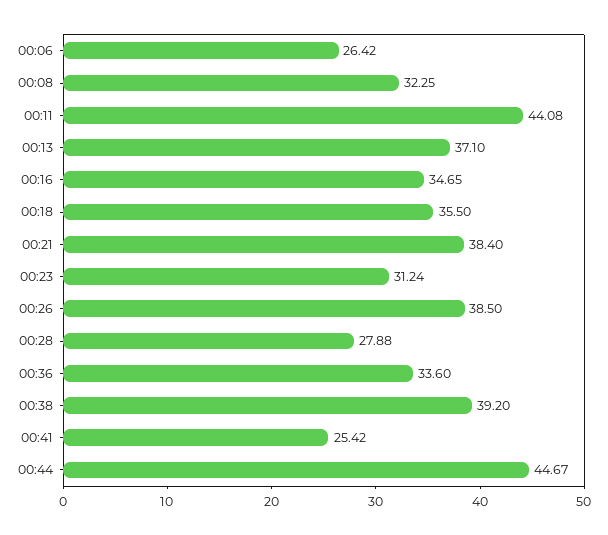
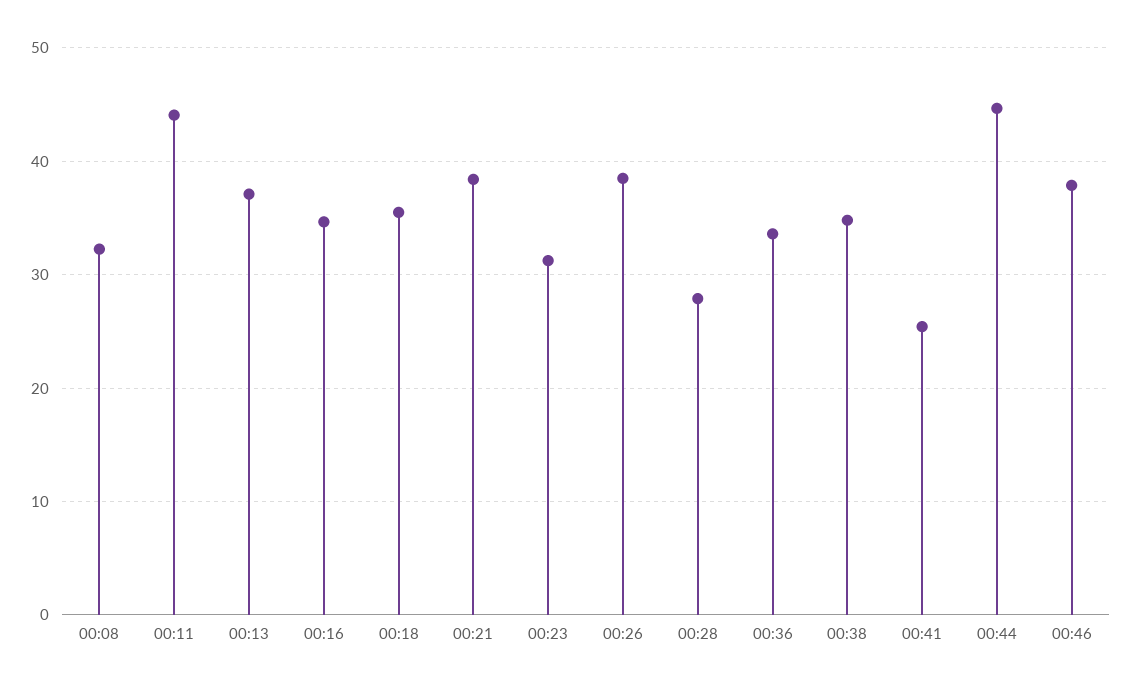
00:06: 26.42 -> none
00:38: 39.2 -> 35
00:46: none -> 38

